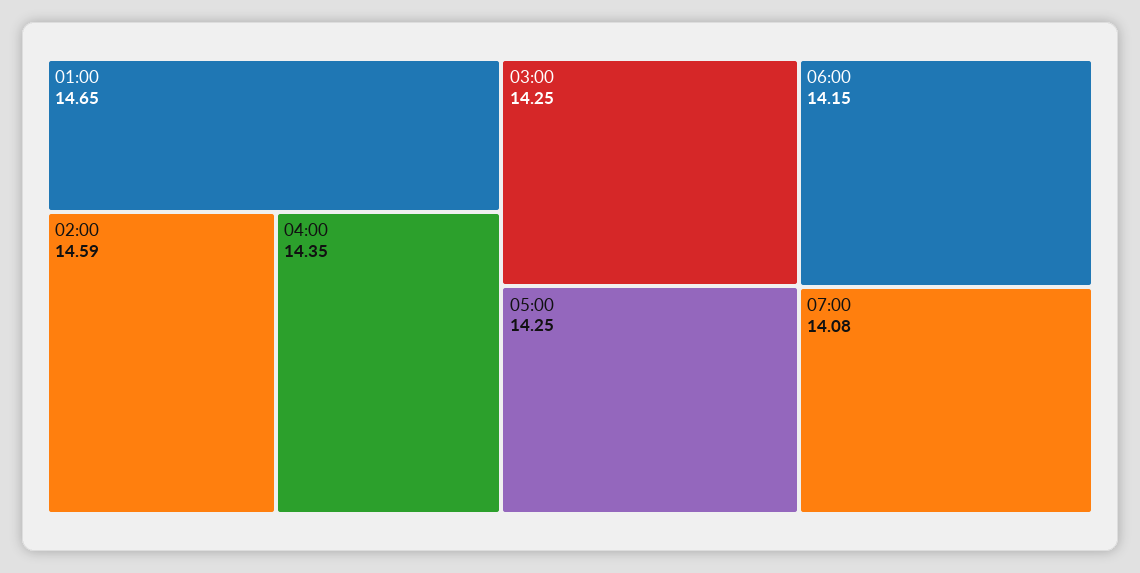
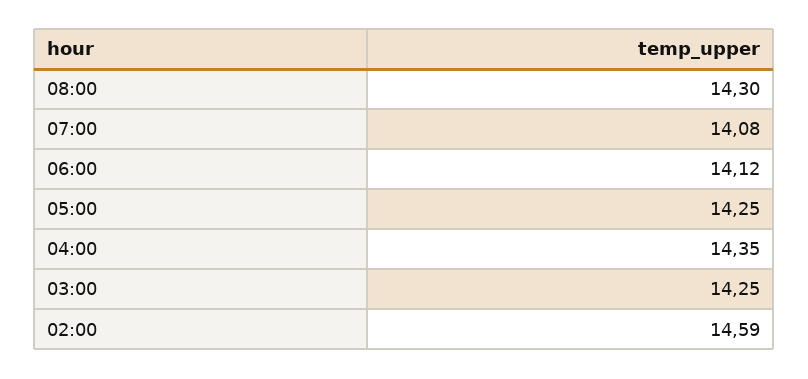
01:00: 14.65 -> none
06:00: 14.15 -> 14.12
08:00: none -> 14.3

